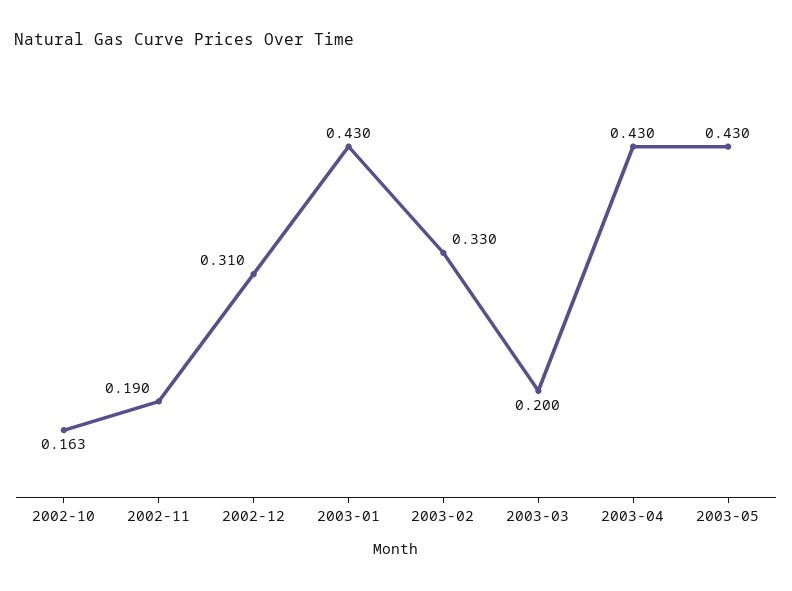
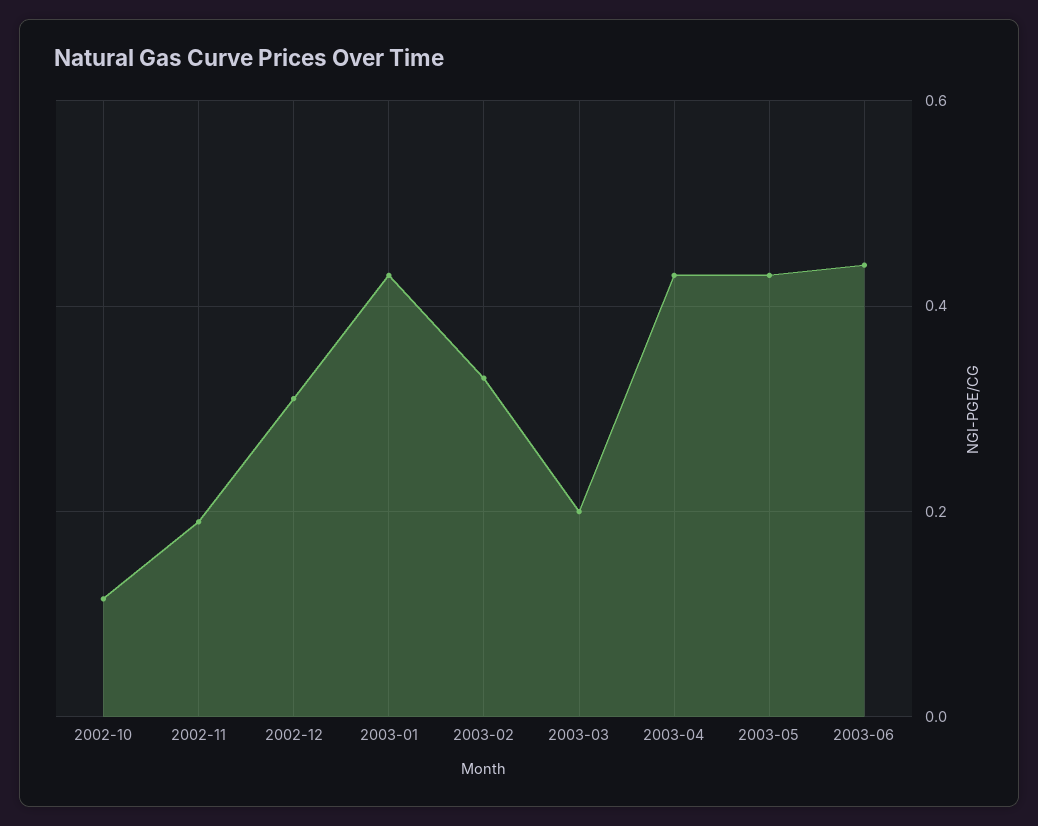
2002-10: 0.163 -> 0.12
2003-06: none -> 0.44

